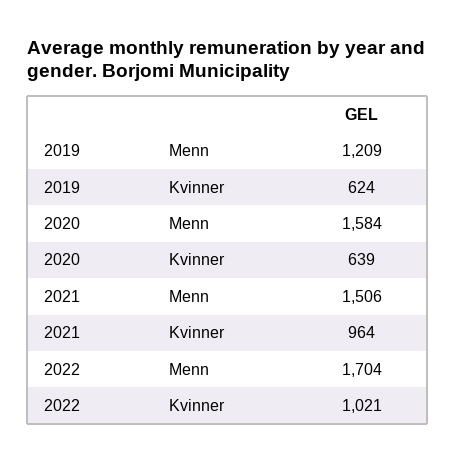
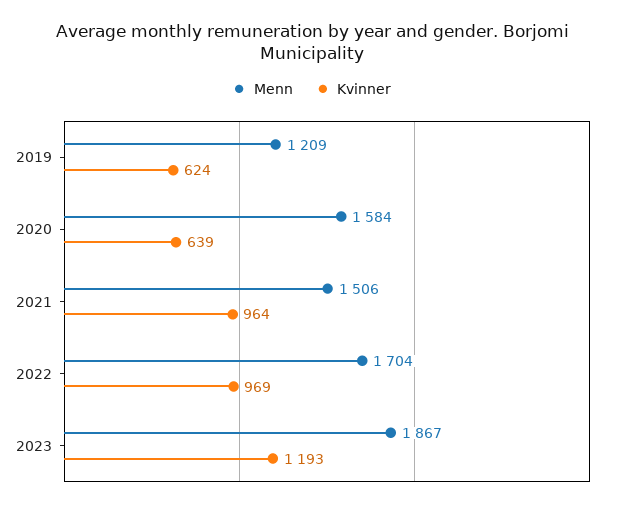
Kvinner, 2022: 1021 -> 969
Menn, 2023: none -> 1867
Kvinner, 2023: none -> 1193

